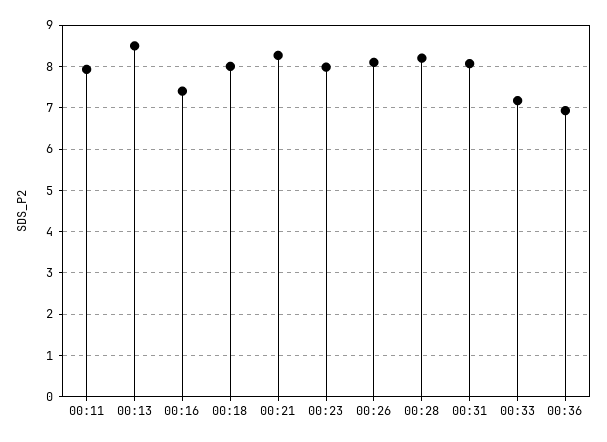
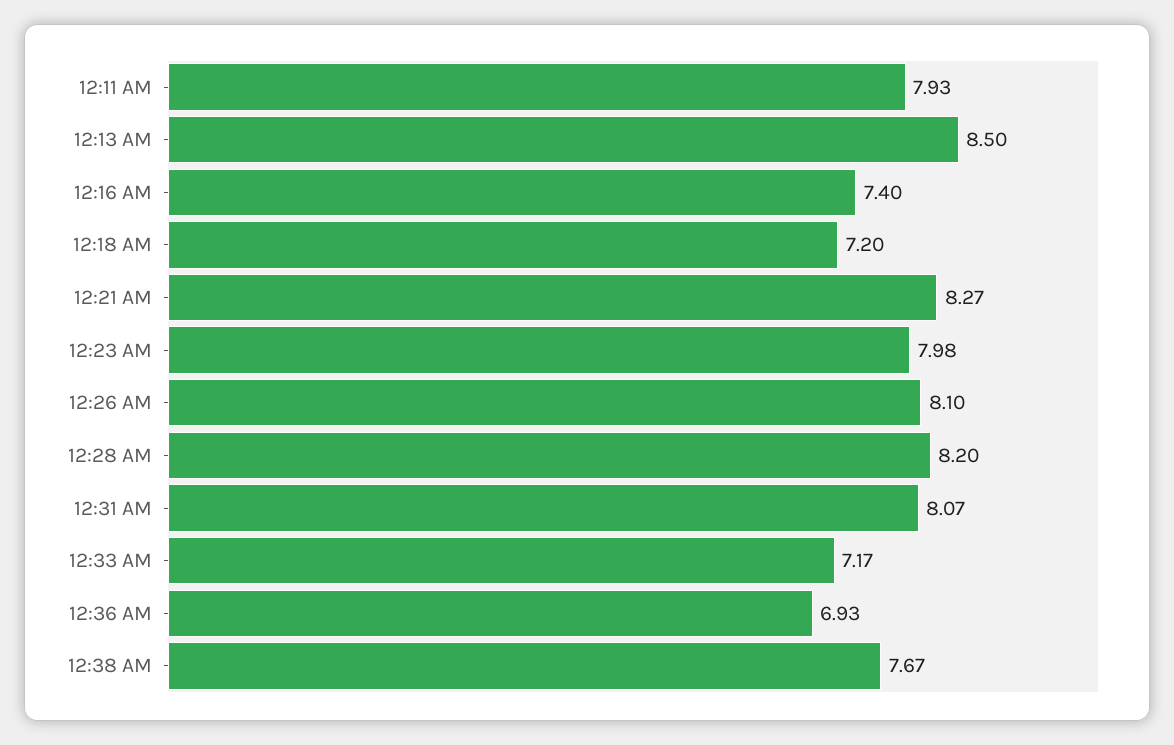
00:18: 8 -> 7.2
12:38 AM: none -> 7.67

